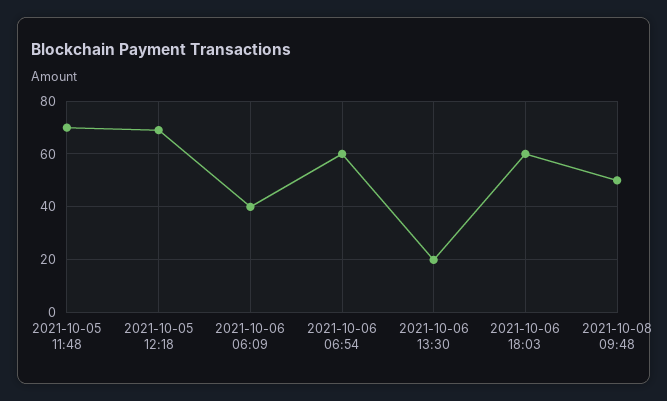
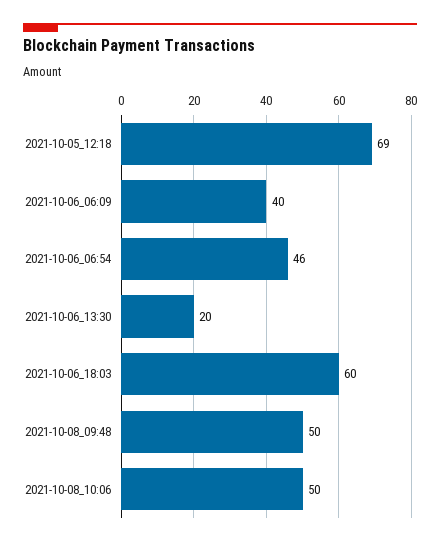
2021-10-05 11:48: 70 -> none
2021-10-06 06:54: 60 -> 46
2021-10-08_10:06: none -> 50

